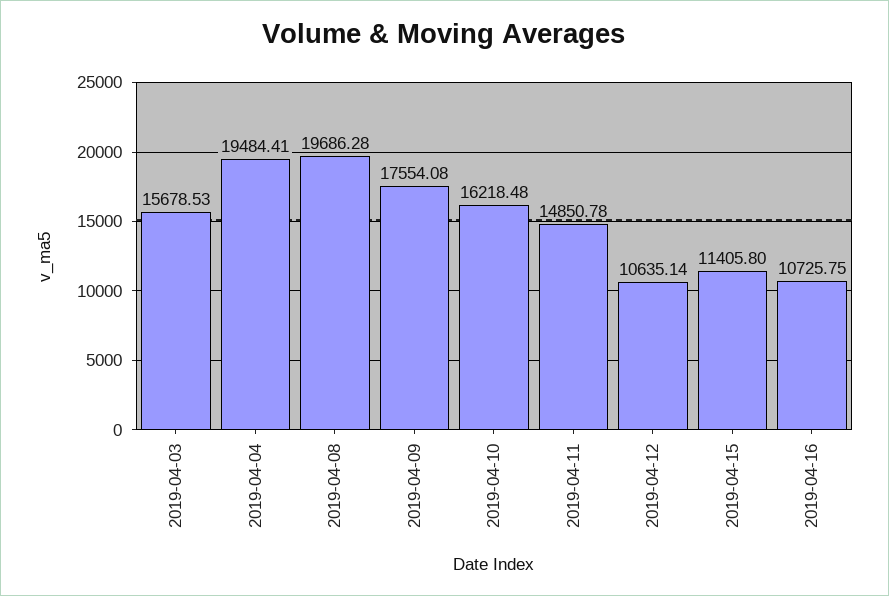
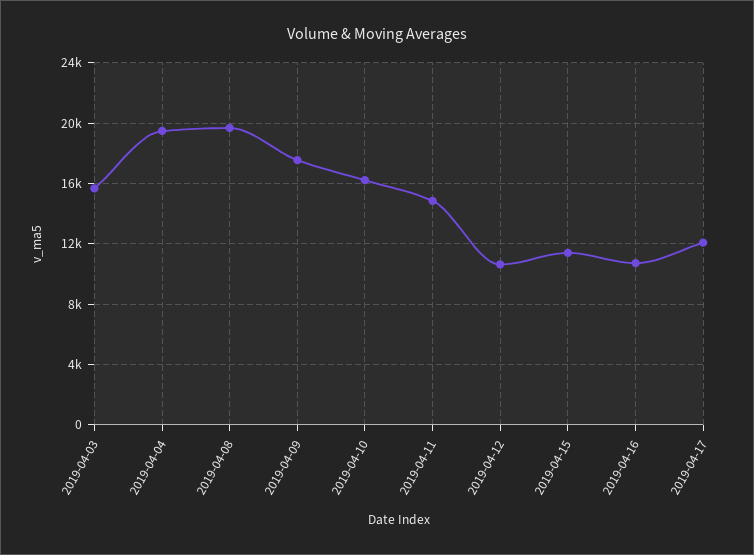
2019-04-17: none -> 12000

